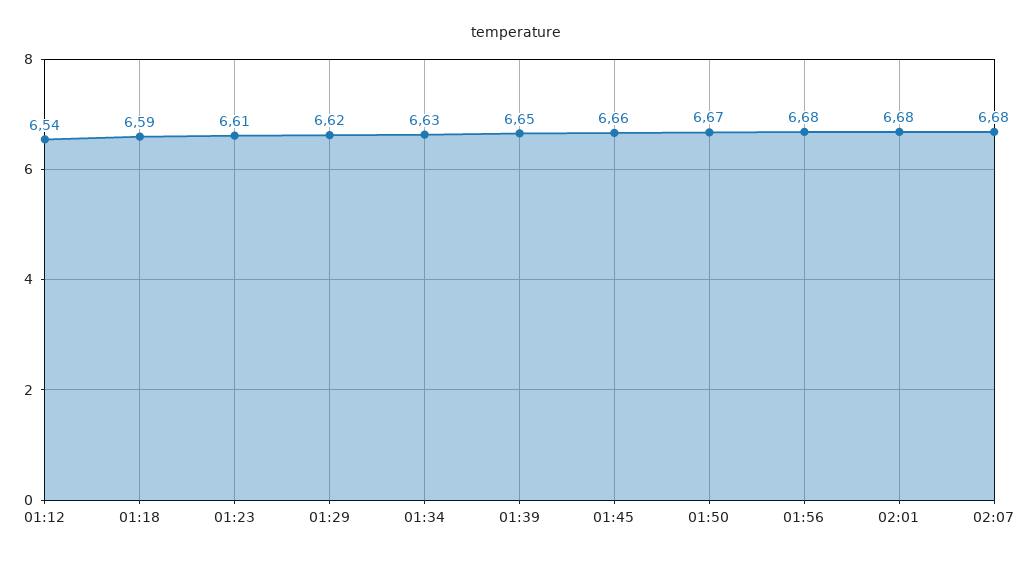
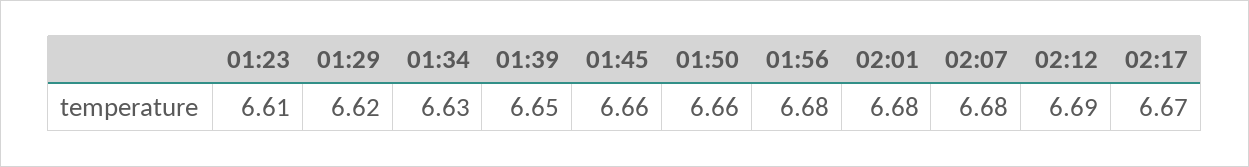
01:12: 6.54 -> none
01:18: 6.59 -> none
01:50: 6.67 -> 6.66
02:12: none -> 6.69
02:17: none -> 6.67

